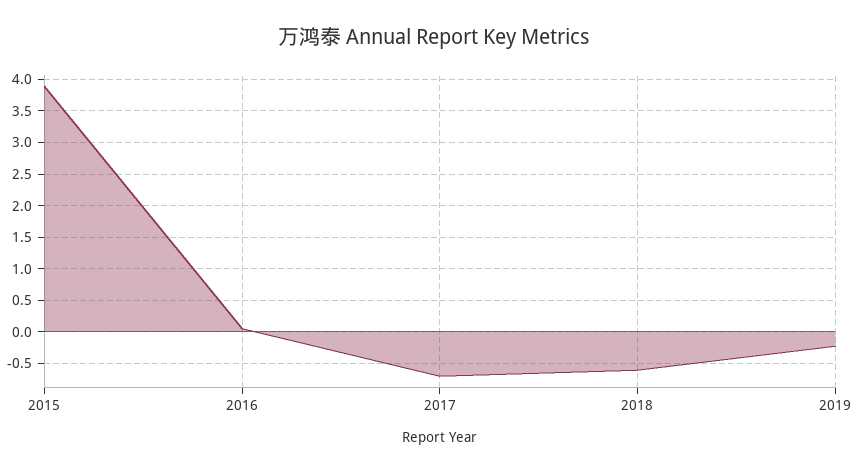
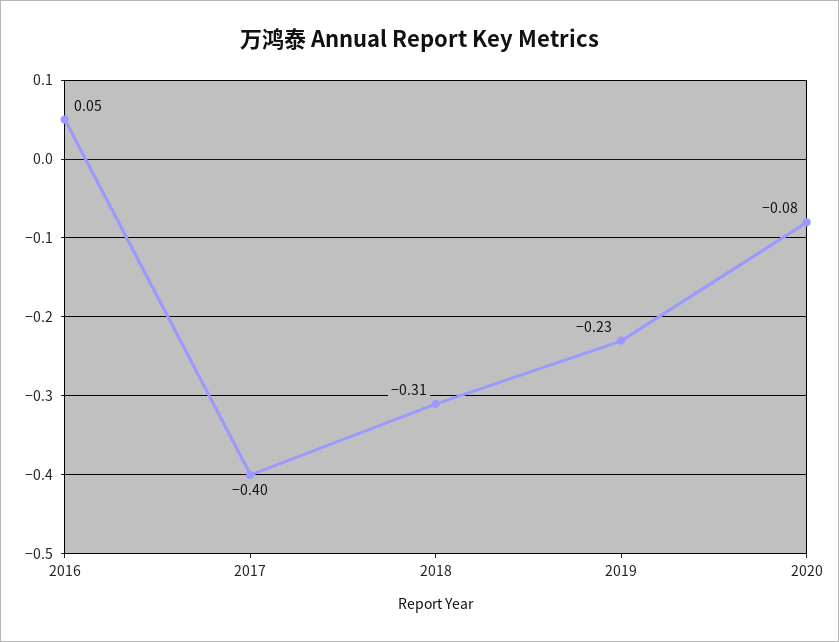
2015: 3.9 -> none
2017: -0.7 -> -0.4
2018: -0.6 -> -0.31
2020: none -> -0.08

